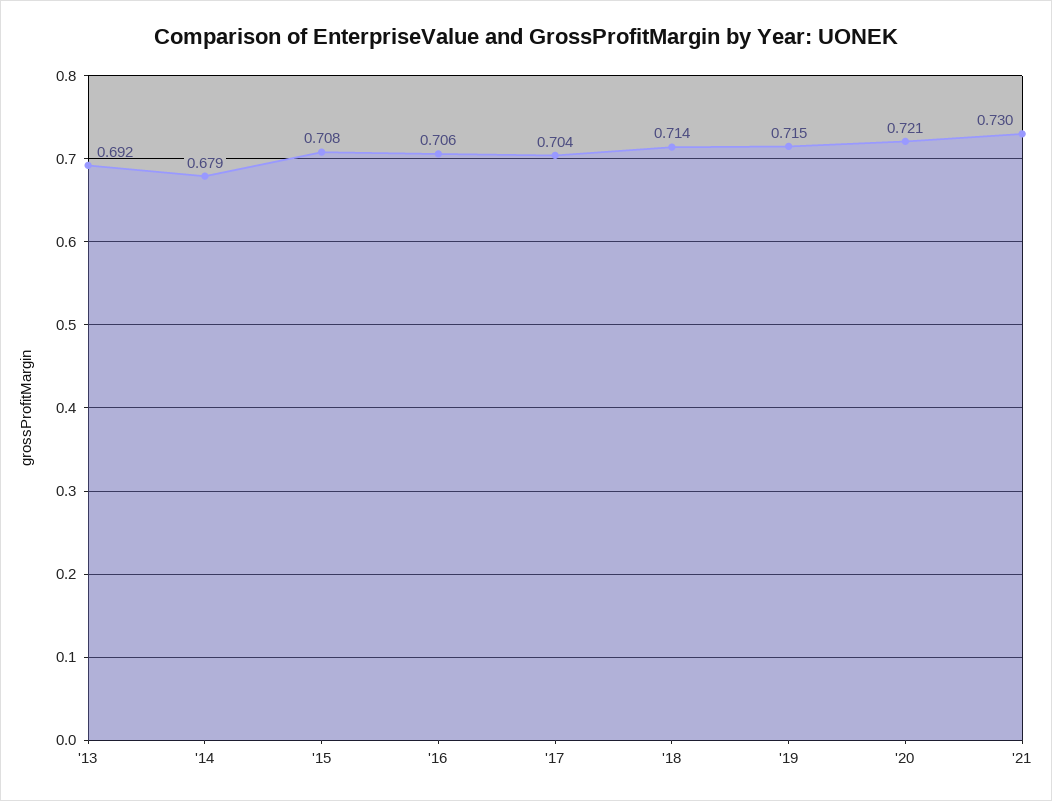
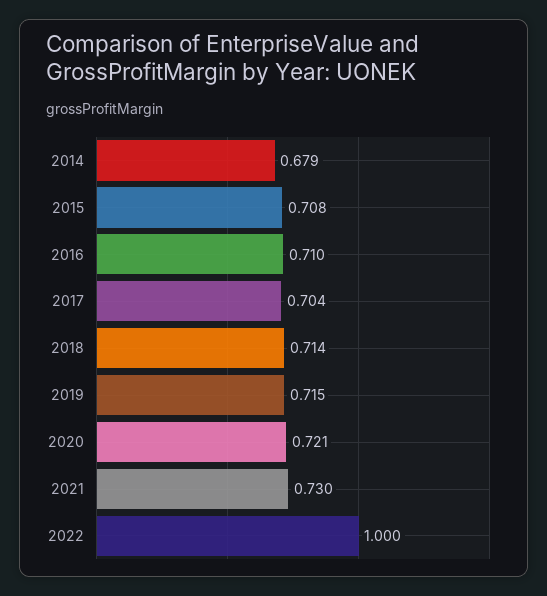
'13: 0.692 -> none
'16: 0.706 -> 0.71
2022: none -> 1

